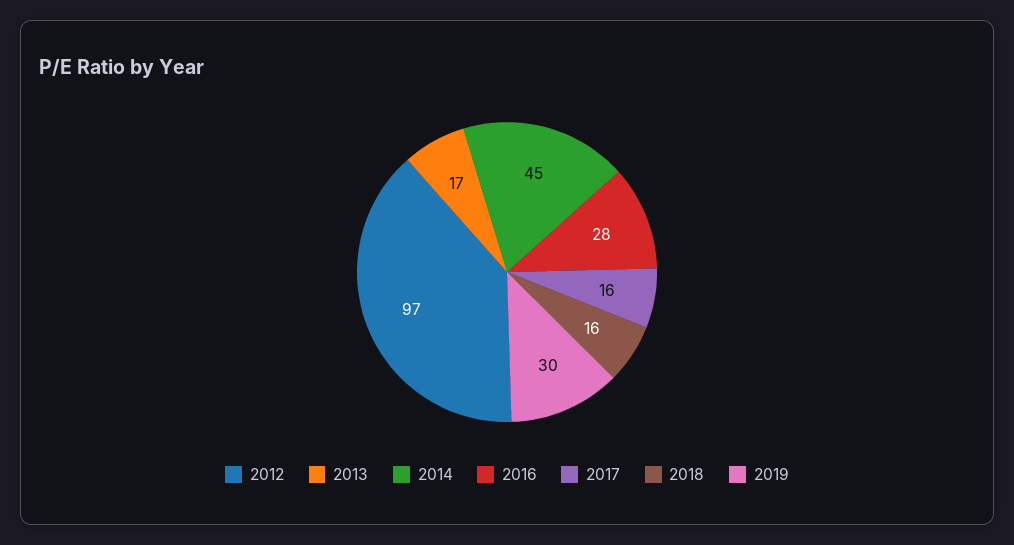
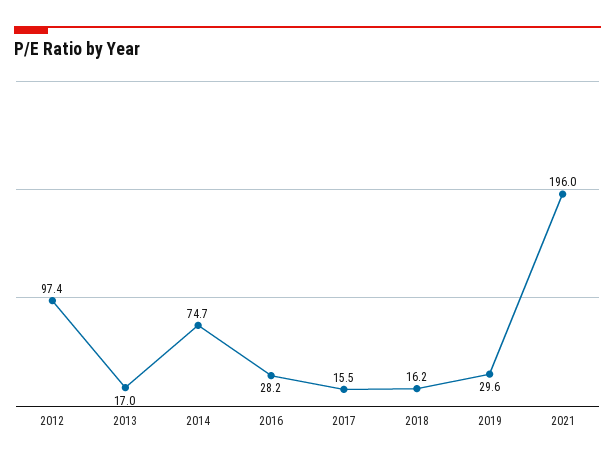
2014: 45 -> 74.7
2021: none -> 196

